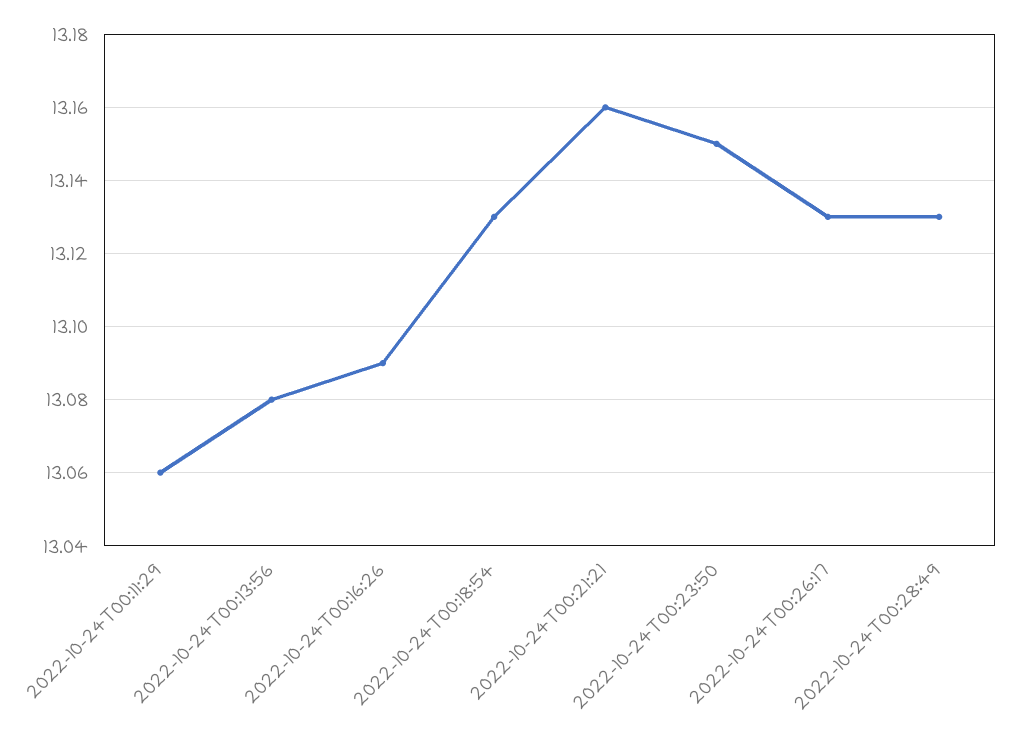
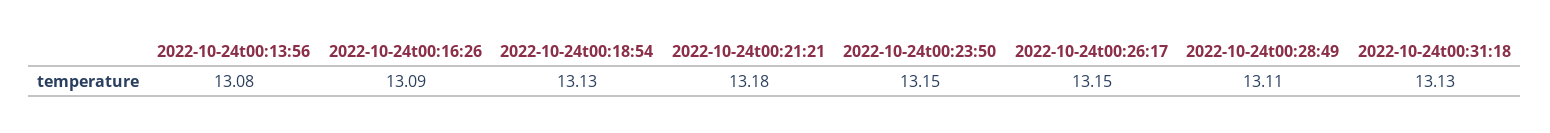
2022-10-24T00:11:29: 13.06 -> none
2022-10-24T00:21:21: 13.16 -> 13.18
2022-10-24T00:26:17: 13.13 -> 13.15
2022-10-24T00:28:49: 13.13 -> 13.11
2022-10-24t00:31:18: none -> 13.13

